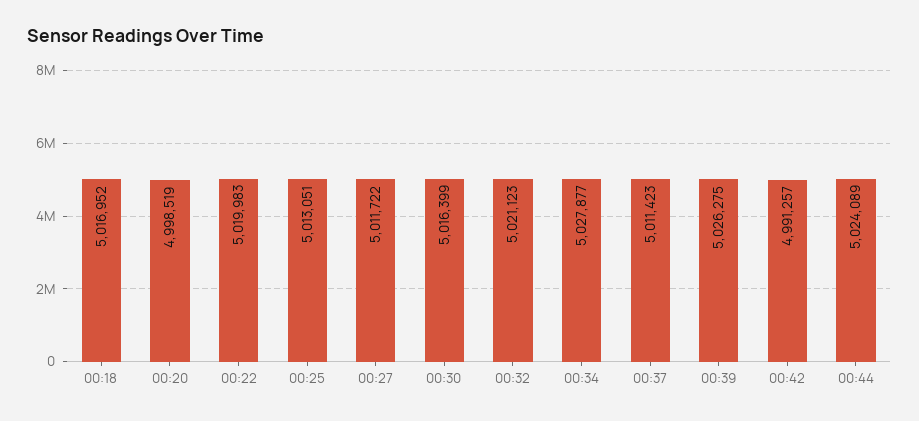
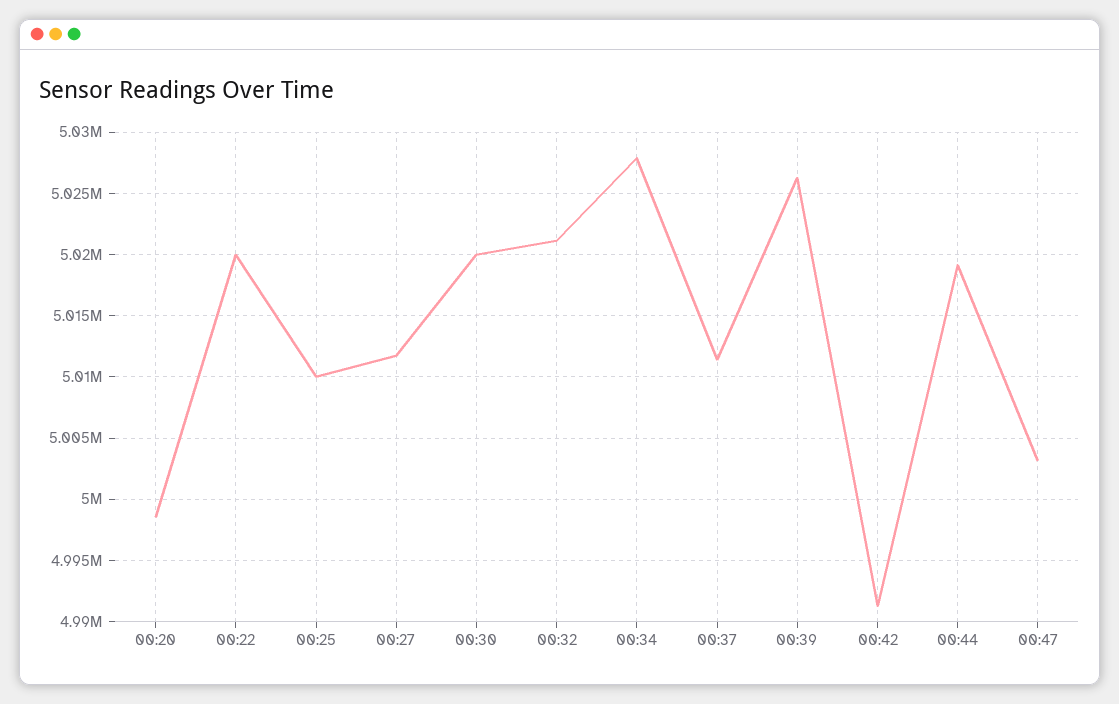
00:18: 5016952 -> none
00:25: 5013051 -> 5010000
00:30: 5016399 -> 5020000
00:44: 5024089 -> 5019000
00:47: none -> 5003000

